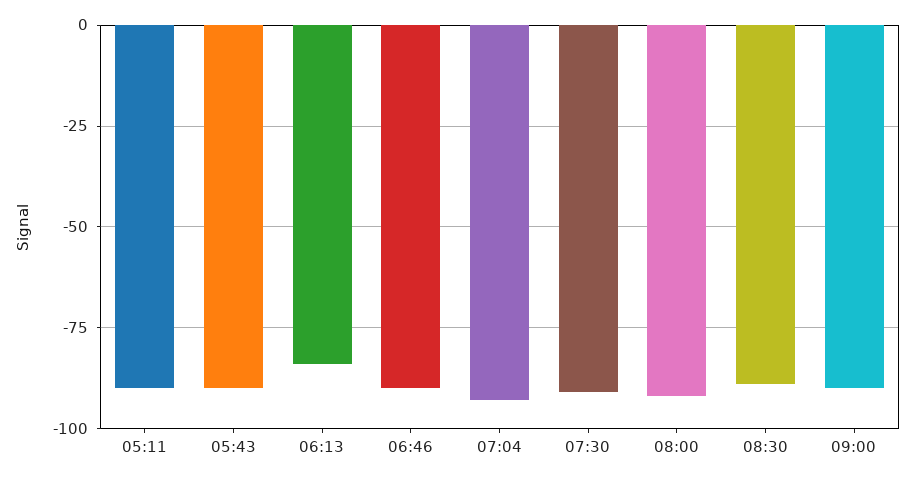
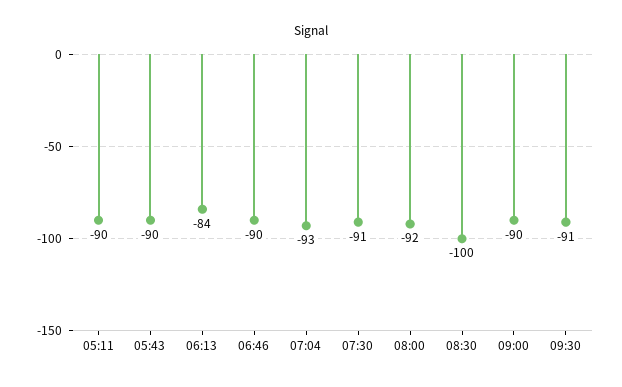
08:30: -90 -> -100
09:30: none -> -91

